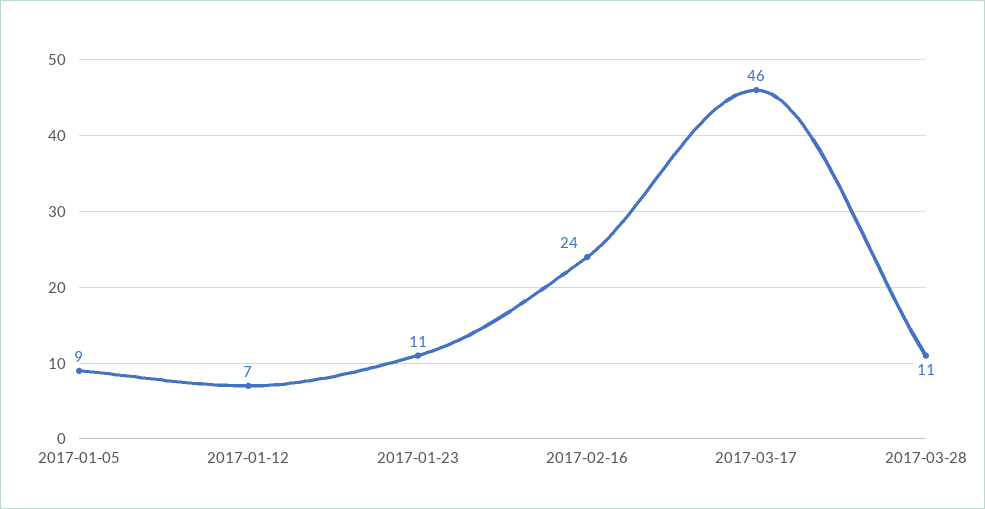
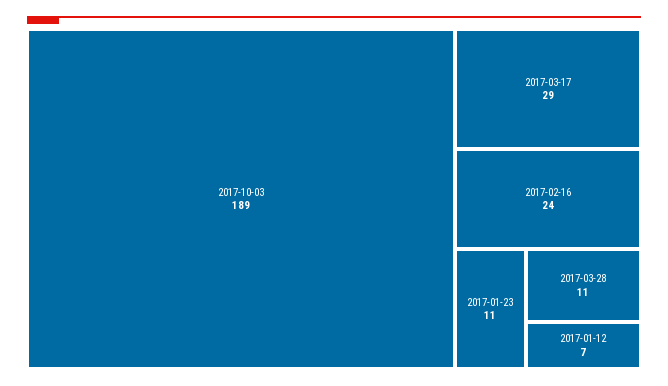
2017-01-05: 9 -> none
2017-03-17: 46 -> 29
2017-10-03: none -> 189

